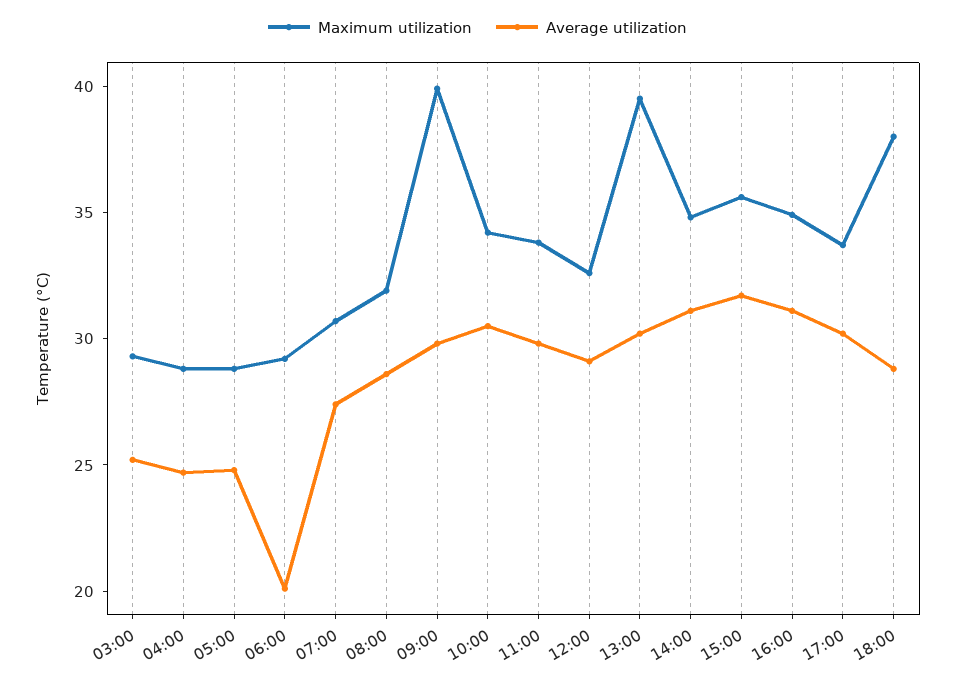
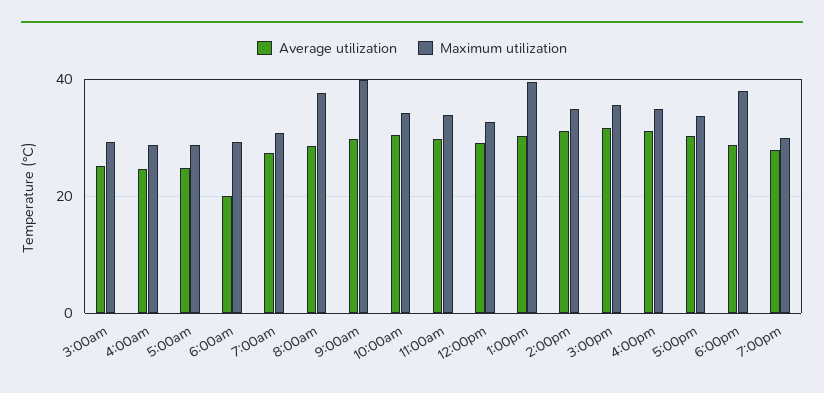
Maximum utilization, 08:00: 32 -> 38
Average utilization, 7:00pm: none -> 28
Maximum utilization, 7:00pm: none -> 30

